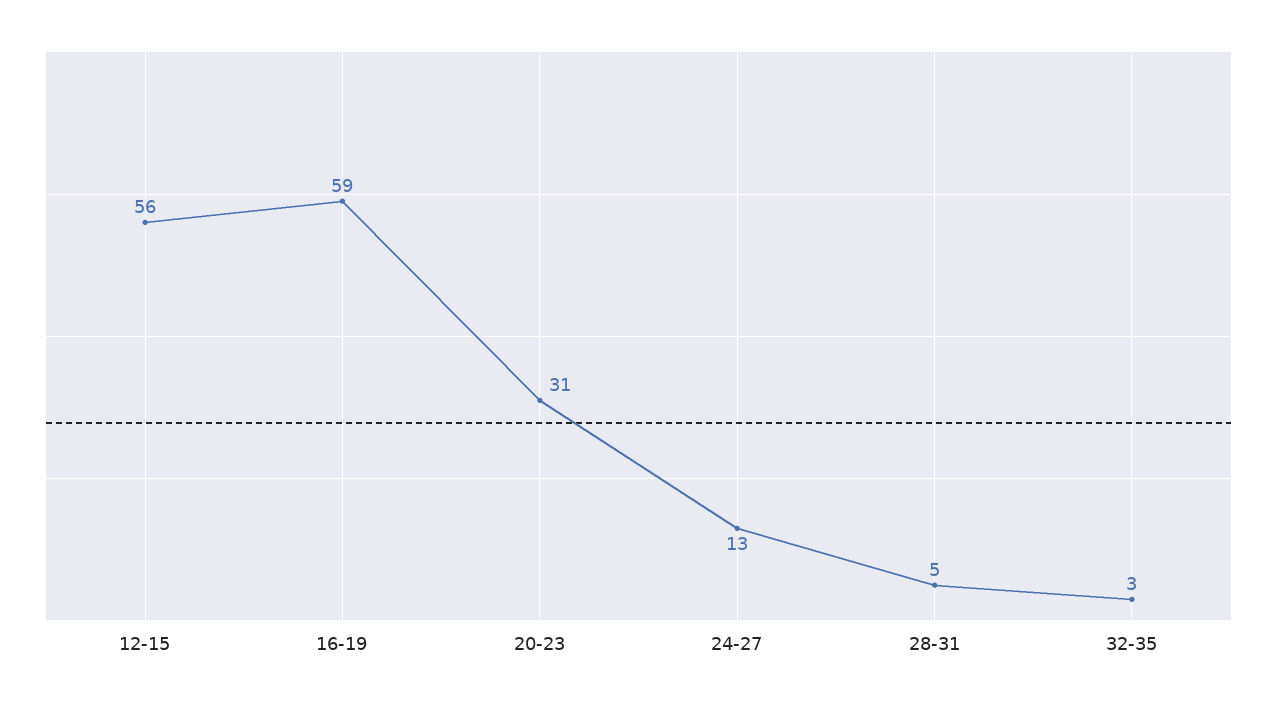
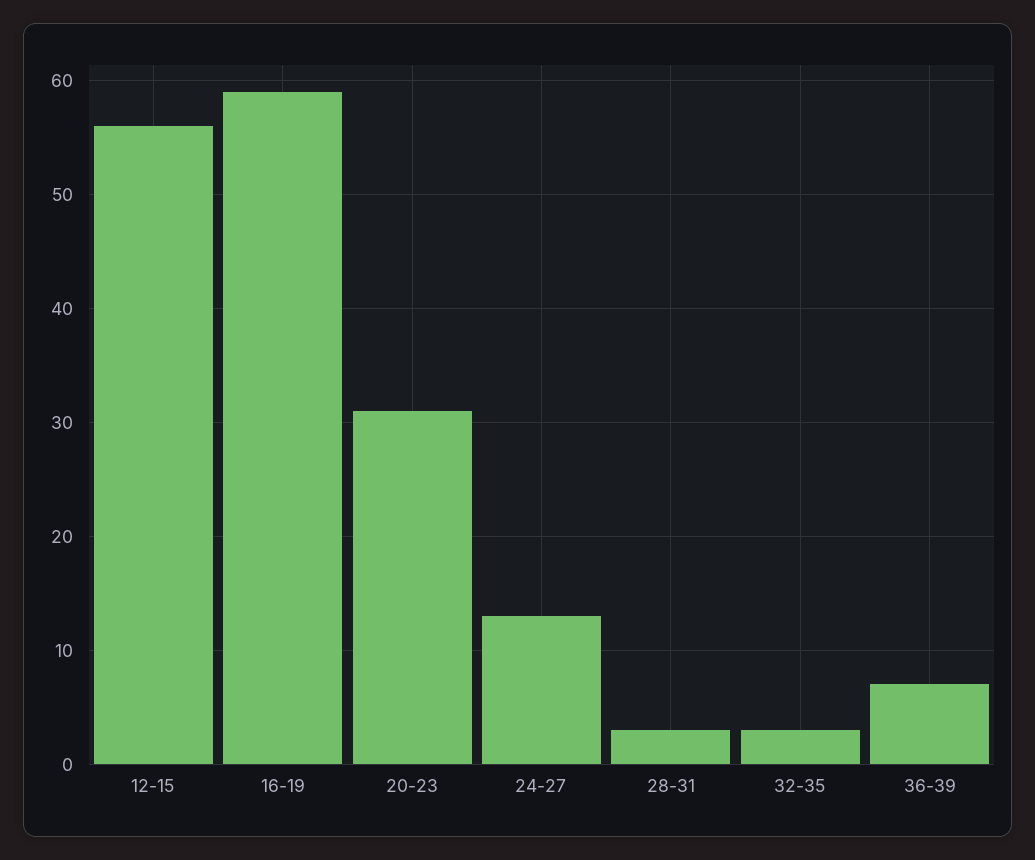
28-31: 5 -> 3
36-39: none -> 7

